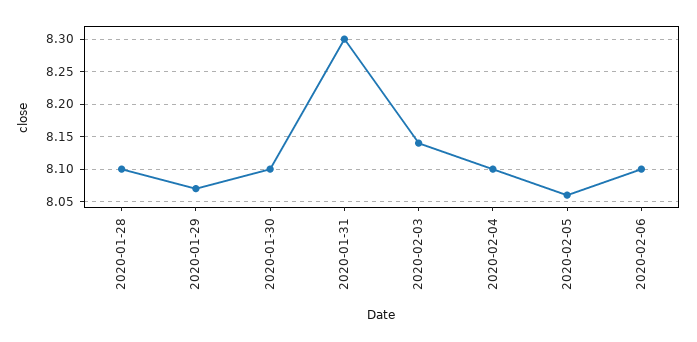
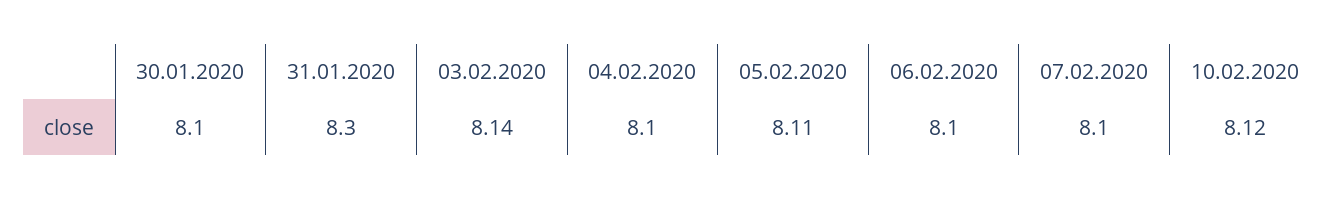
2020-01-28: 8.1 -> none
2020-01-29: 8.07 -> none
2020-02-05: 8.06 -> 8.11
07.02.2020: none -> 8.1
10.02.2020: none -> 8.12

